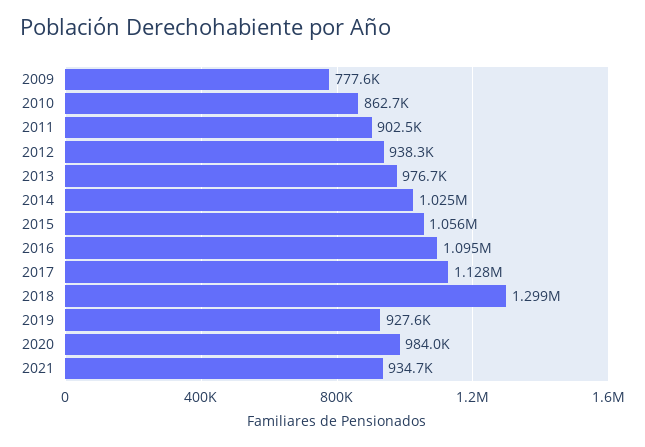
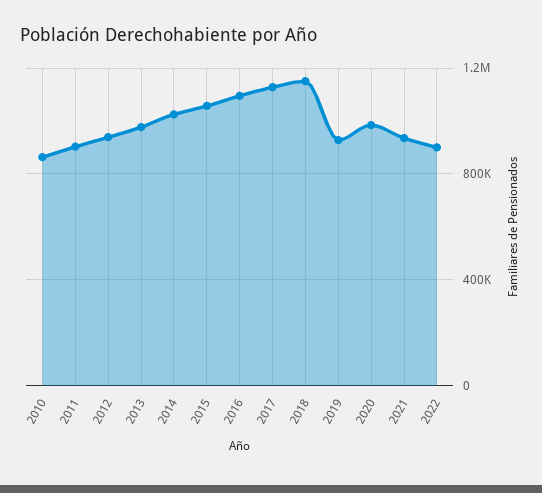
2009: 777600 -> none
2018: 1299000 -> 1150000
2022: none -> 900000

